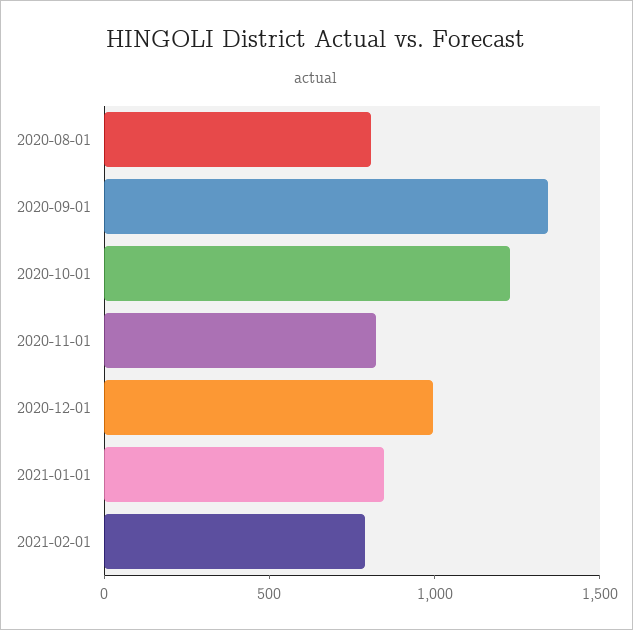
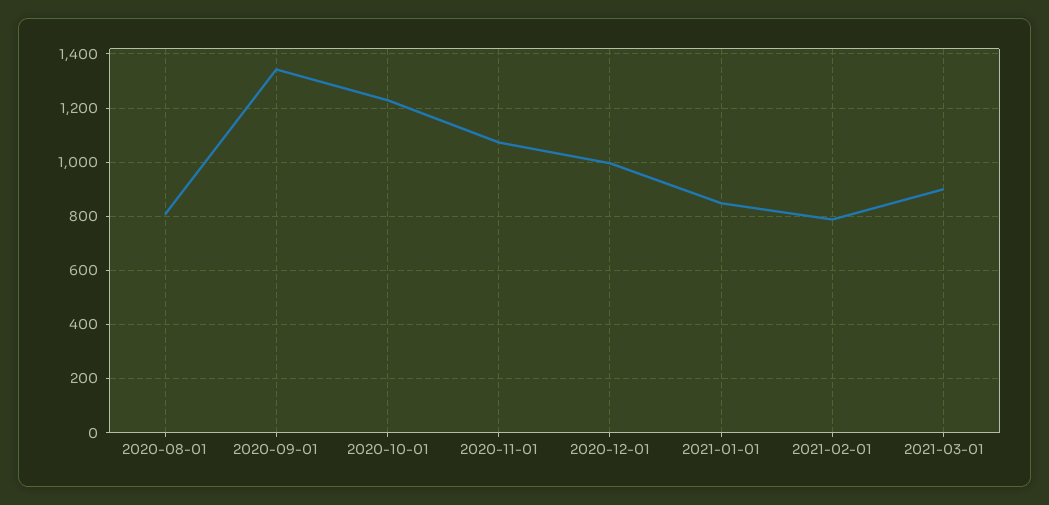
2020-11-01: 800 -> 1075
2021-03-01: none -> 900

